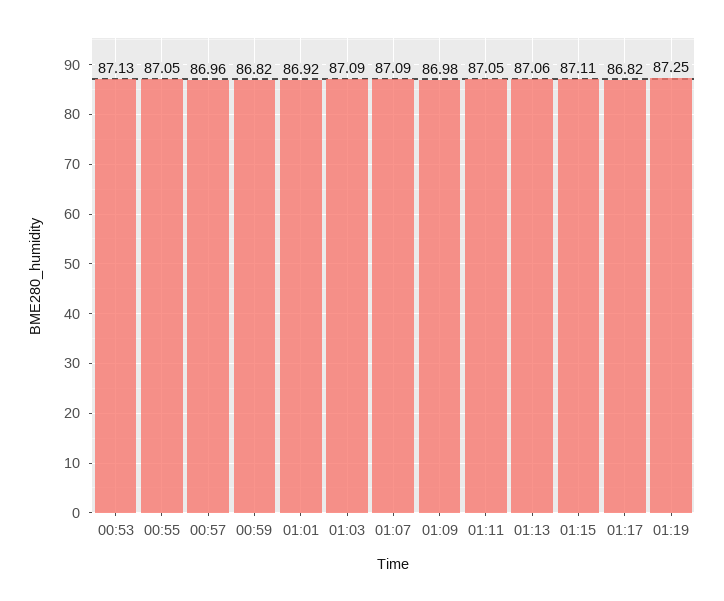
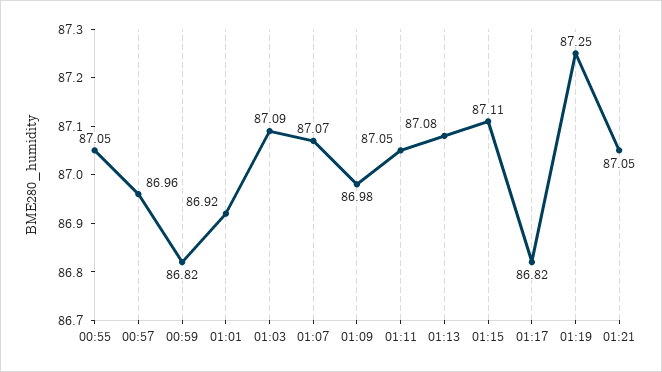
00:53: 87.13 -> none
01:07: 87.09 -> 87.07
01:13: 87.06 -> 87.08
01:21: none -> 87.05

